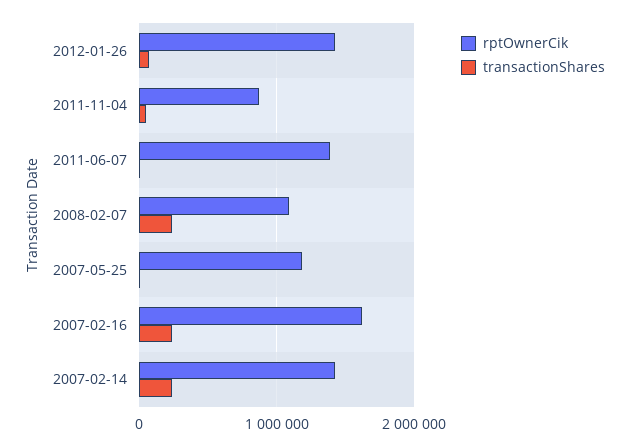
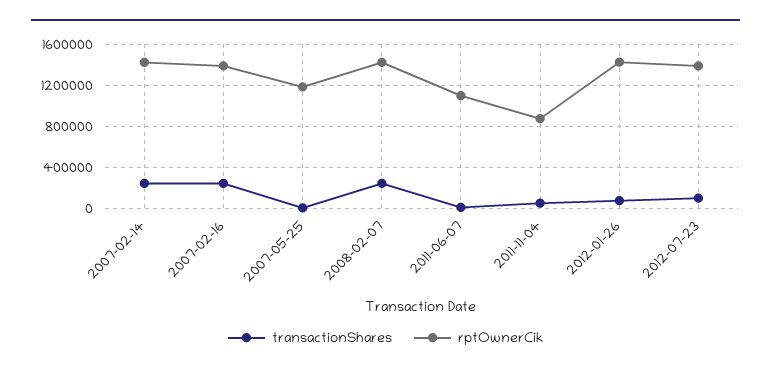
rptOwnerCik, 2011-06-07: 1400000 -> 1100000
rptOwnerCik, 2008-02-07: 1100000 -> 1400000
rptOwnerCik, 2007-02-16: 1600000 -> 1400000
transactionShares, 2012-07-23: none -> 100000
rptOwnerCik, 2012-07-23: none -> 1400000

